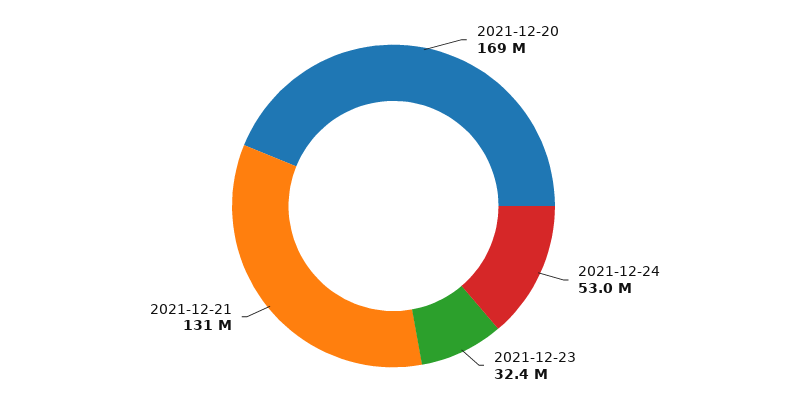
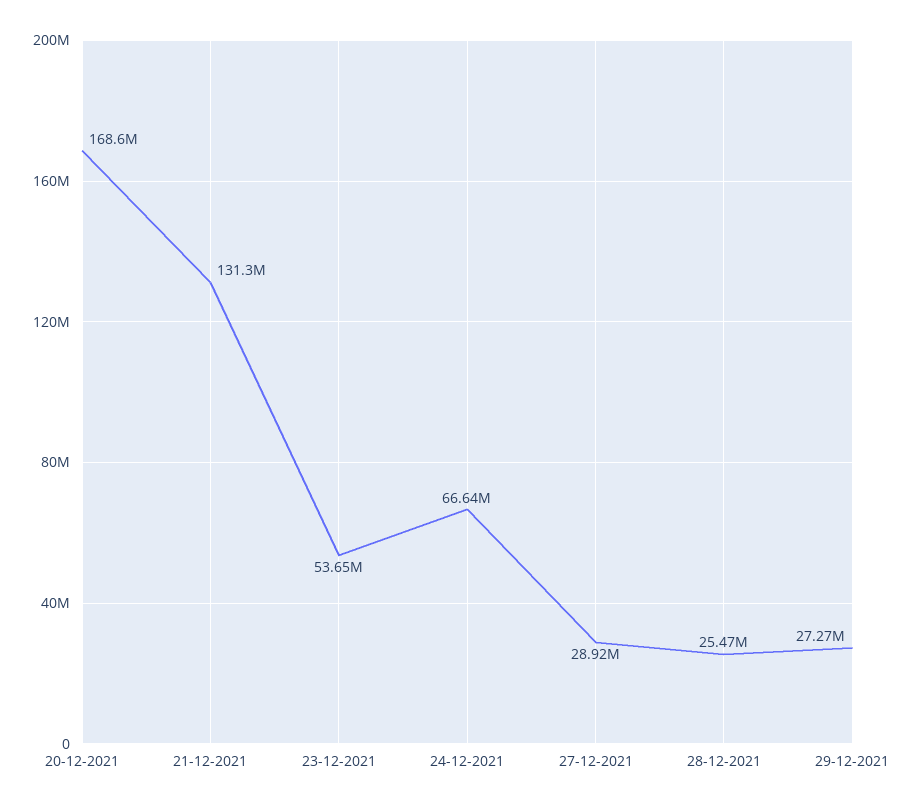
2021-12-24: 53000000 -> 66640000
2021-12-23: 32400000 -> 53650000
27-12-2021: none -> 28920000
28-12-2021: none -> 25470000
29-12-2021: none -> 27270000

